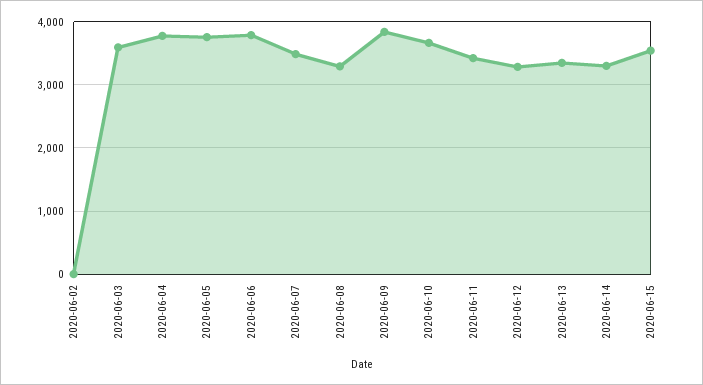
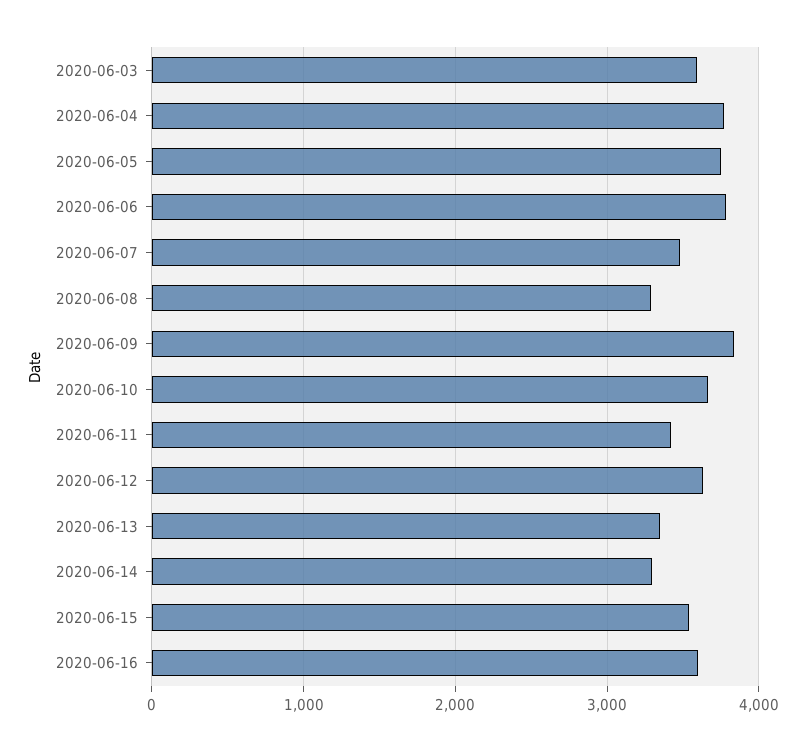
2020-06-02: 0 -> none
2020-06-12: 3300 -> 3600
2020-06-16: none -> 3600

